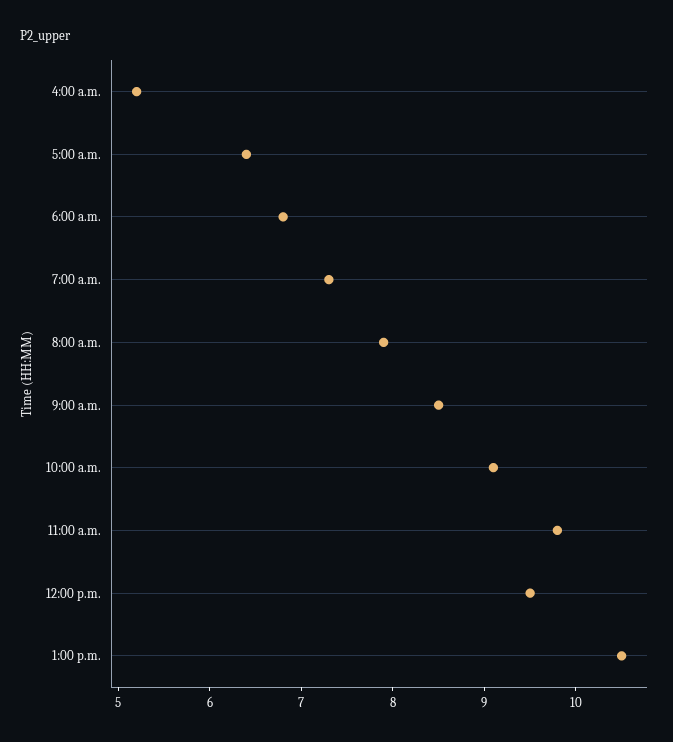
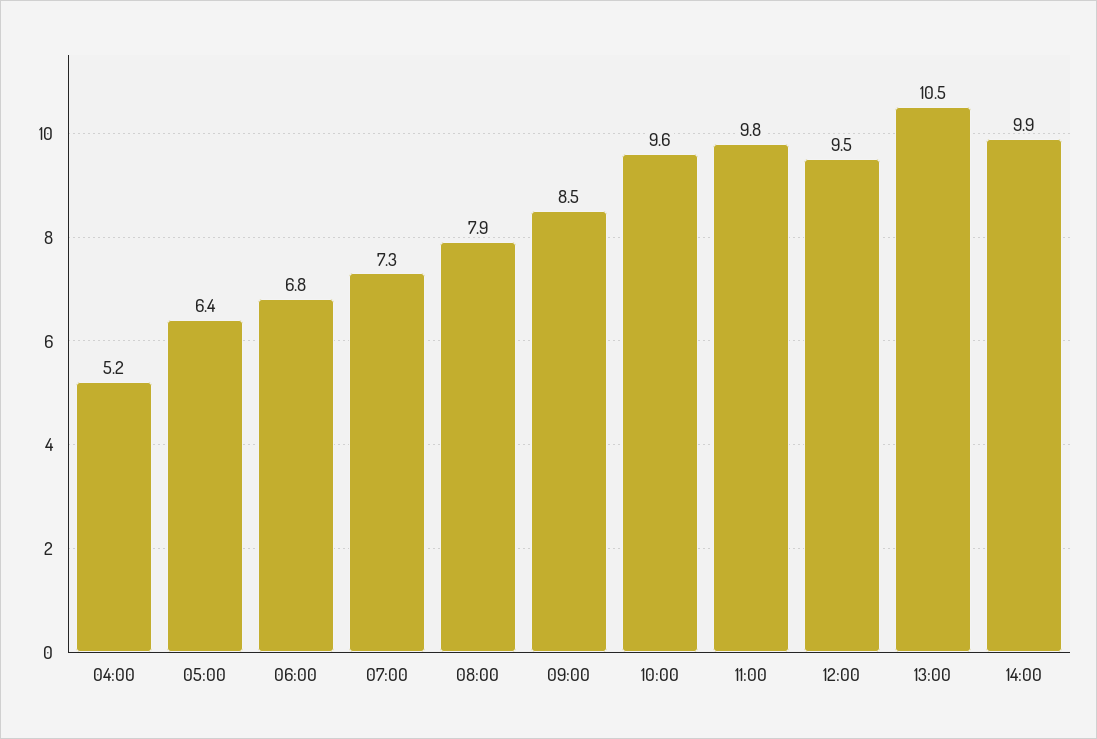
10:00 a.m.: 9.1 -> 9.6
14:00: none -> 9.9

